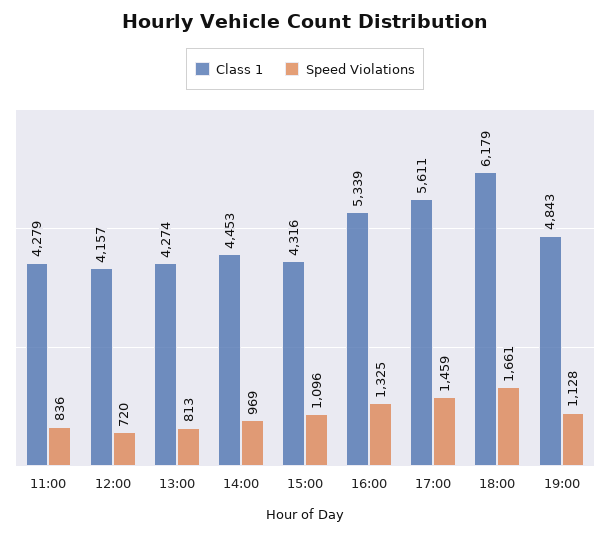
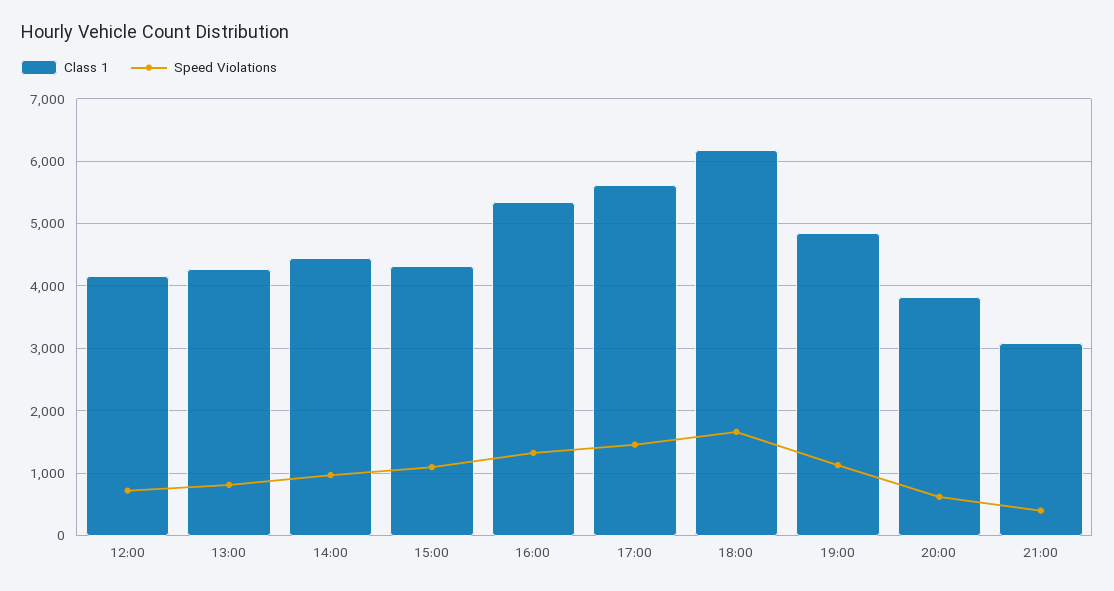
Class 1, 11:00: 4279 -> none
Speed Violations, 11:00: 836 -> none
Class 1, 20:00: none -> 3800
Speed Violations, 20:00: none -> 600
Class 1, 21:00: none -> 3100
Speed Violations, 21:00: none -> 400

